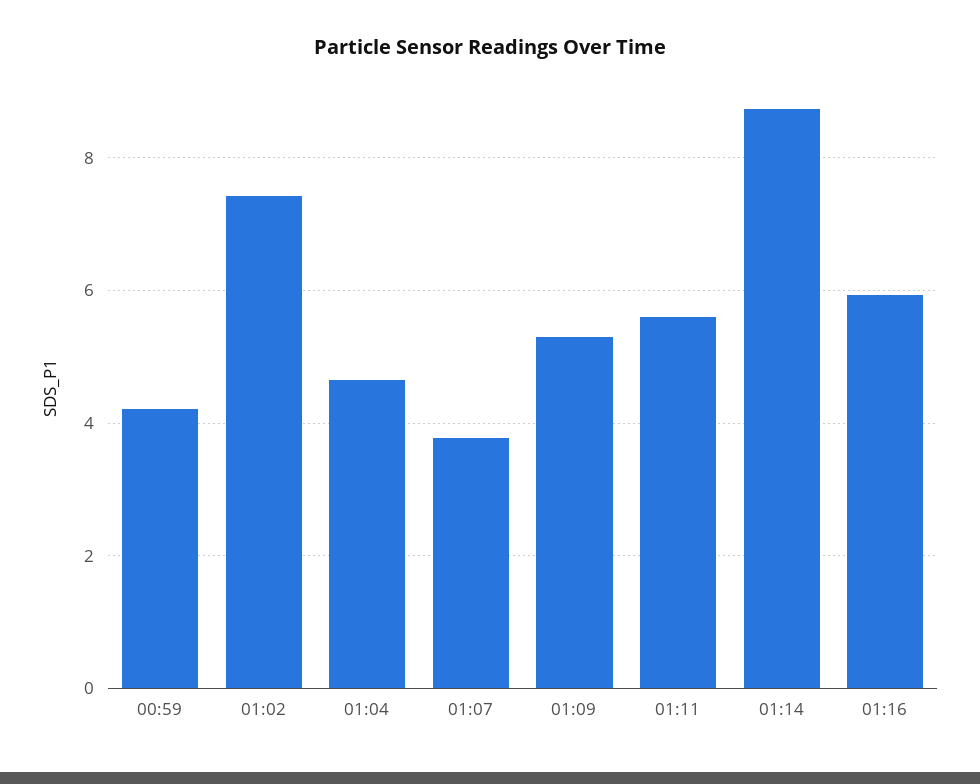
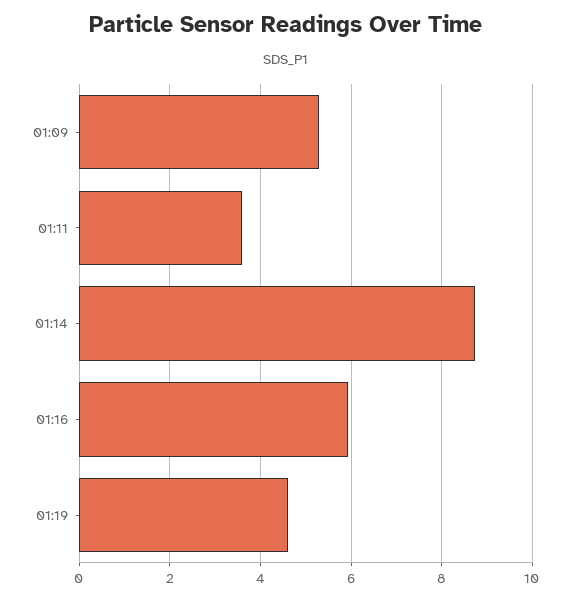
00:59: 4.2 -> none
01:02: 7.4 -> none
01:04: 4.6 -> none
01:07: 3.8 -> none
01:11: 5.6 -> 3.6
01:19: none -> 4.6

